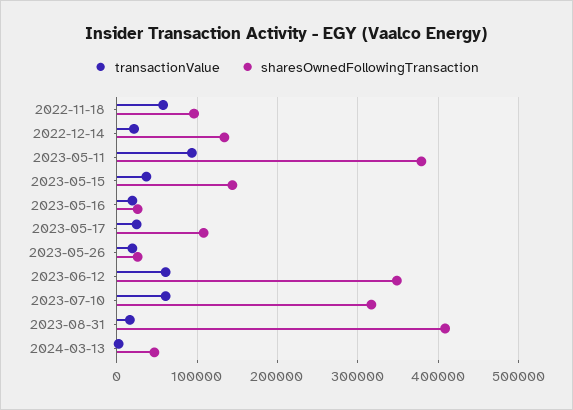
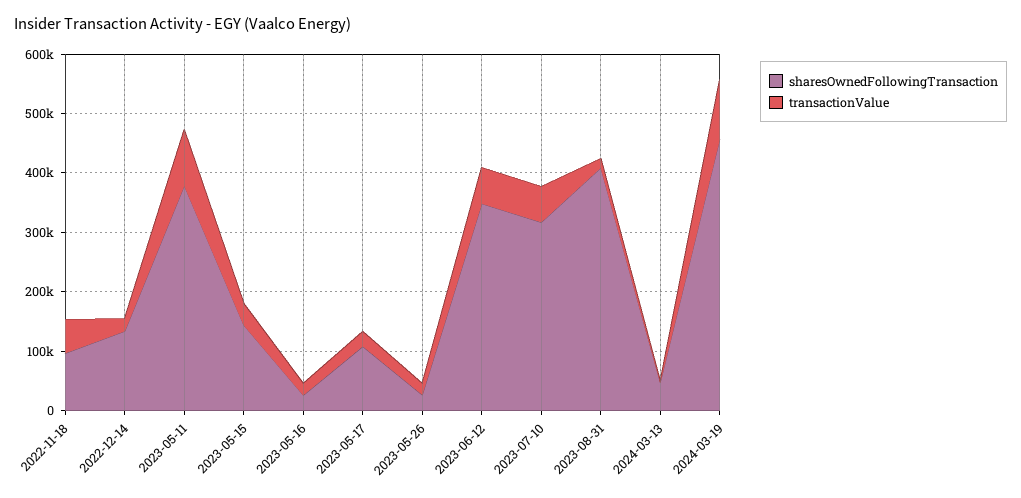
sharesOwnedFollowingTransaction, 2024-03-19: none -> 460000
transactionValue, 2024-03-19: none -> 100000

